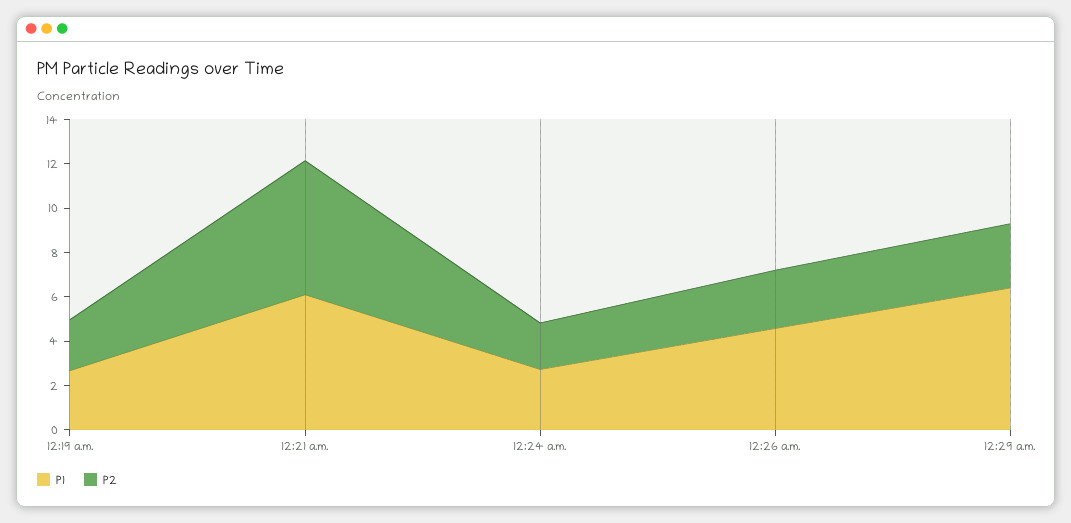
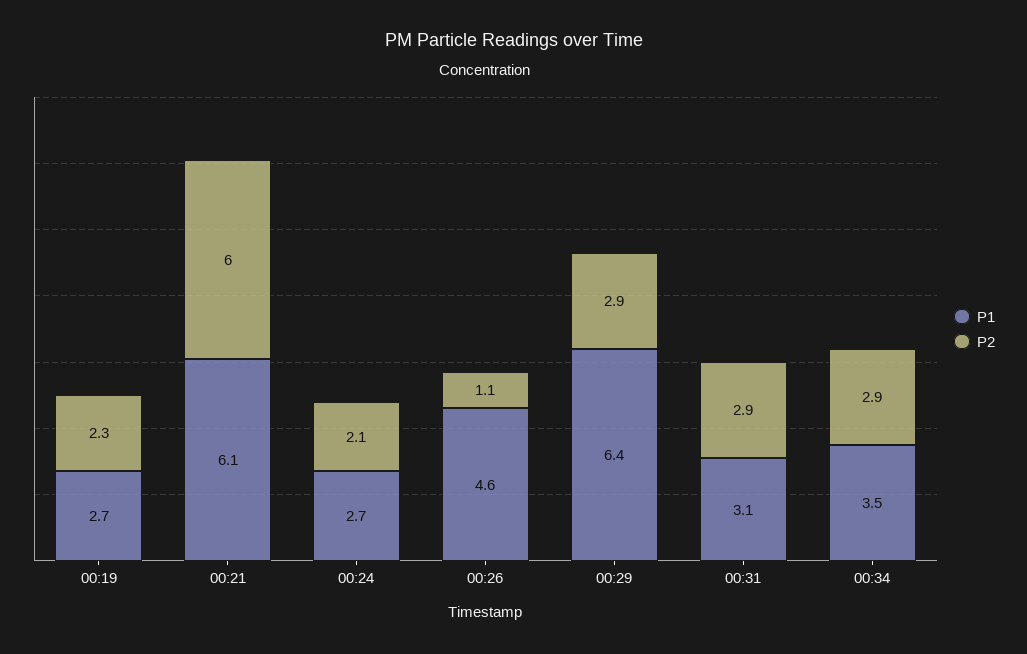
P2, 12:26 a.m.: 2.5 -> 1.1
P1, 00:31: none -> 3.1
P2, 00:31: none -> 2.9
P1, 00:34: none -> 3.5
P2, 00:34: none -> 2.9

